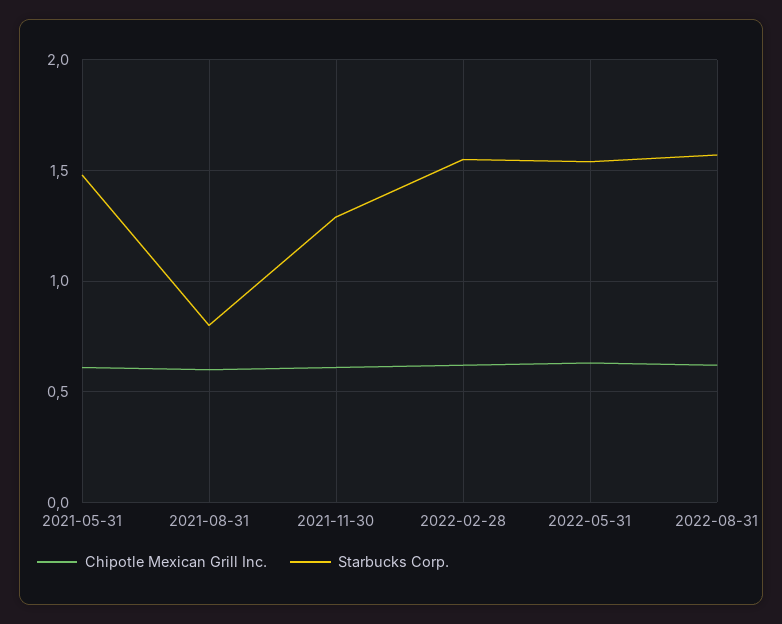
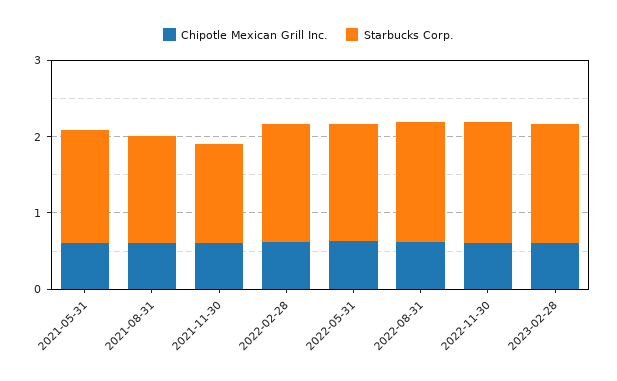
Starbucks Corp., 2021-08-31: 0.8 -> 1.4
Chipotle Mexican Grill Inc., 2022-11-30: none -> 0.6
Starbucks Corp., 2022-11-30: none -> 1.6
Chipotle Mexican Grill Inc., 2023-02-28: none -> 0.6
Starbucks Corp., 2023-02-28: none -> 1.6

